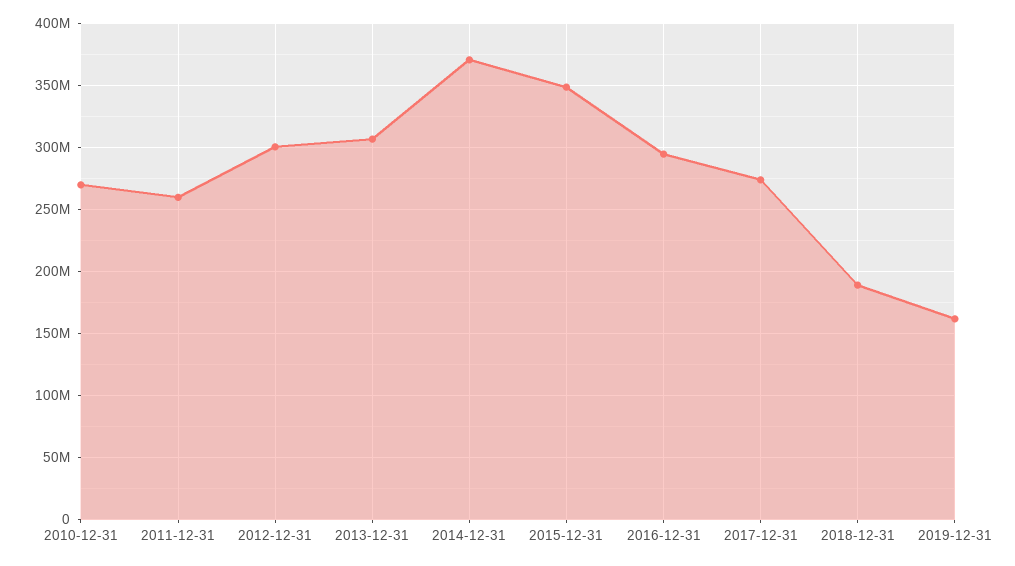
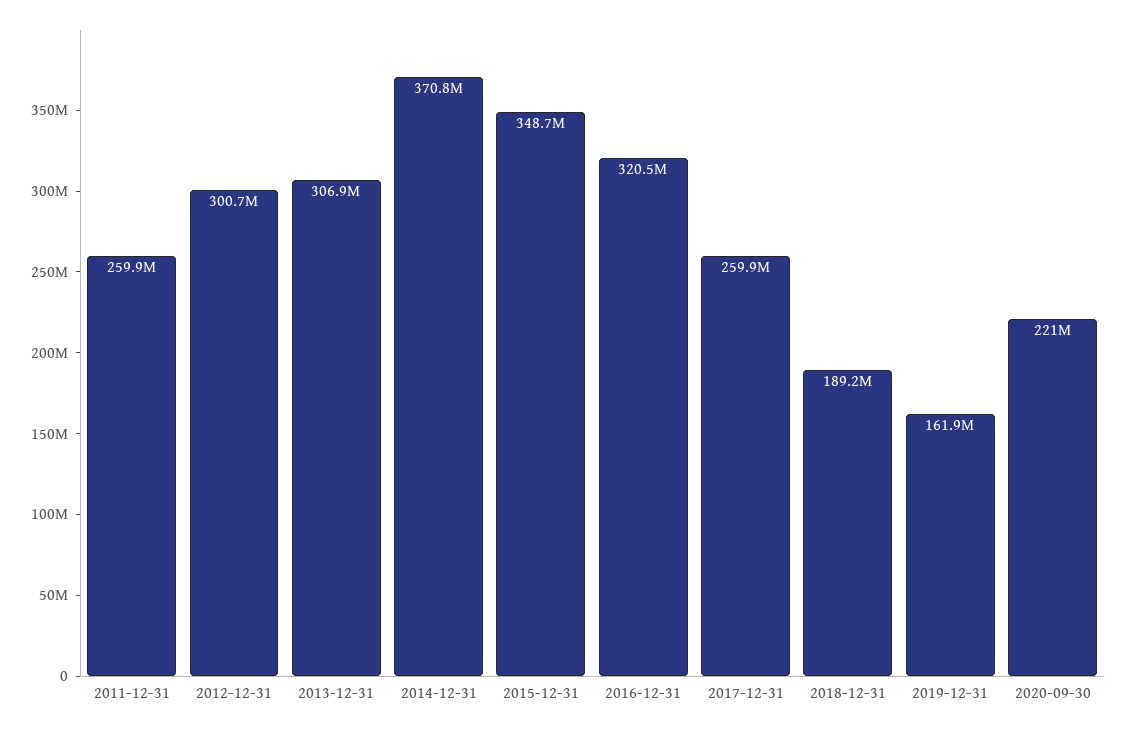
2010-12-31: 270000000 -> none
2016-12-31: 295000000 -> 320500000
2017-12-31: 275000000 -> 259900000
2020-09-30: none -> 221000000

